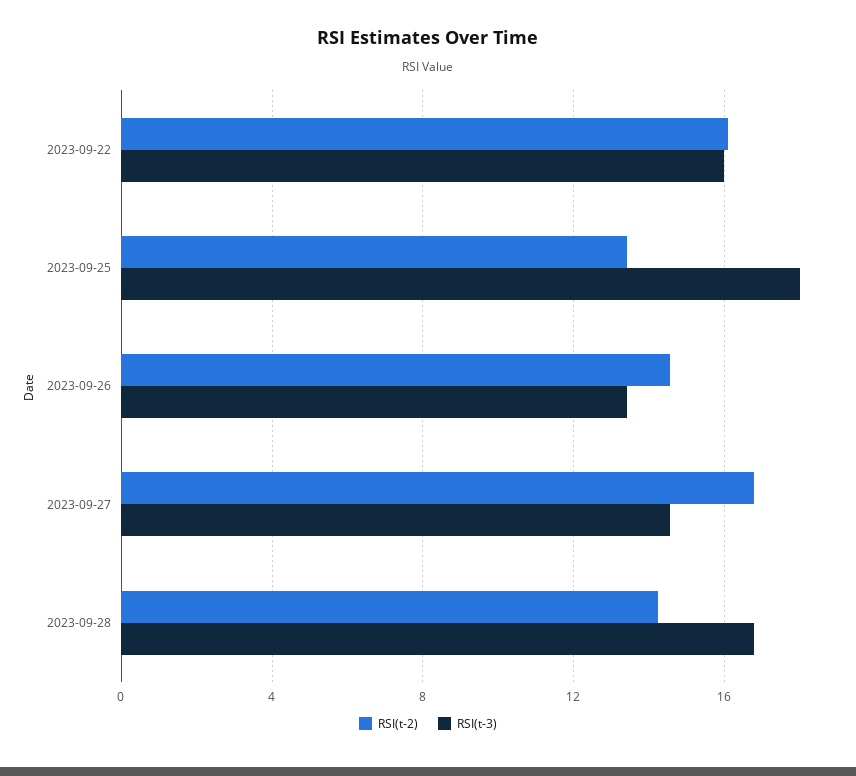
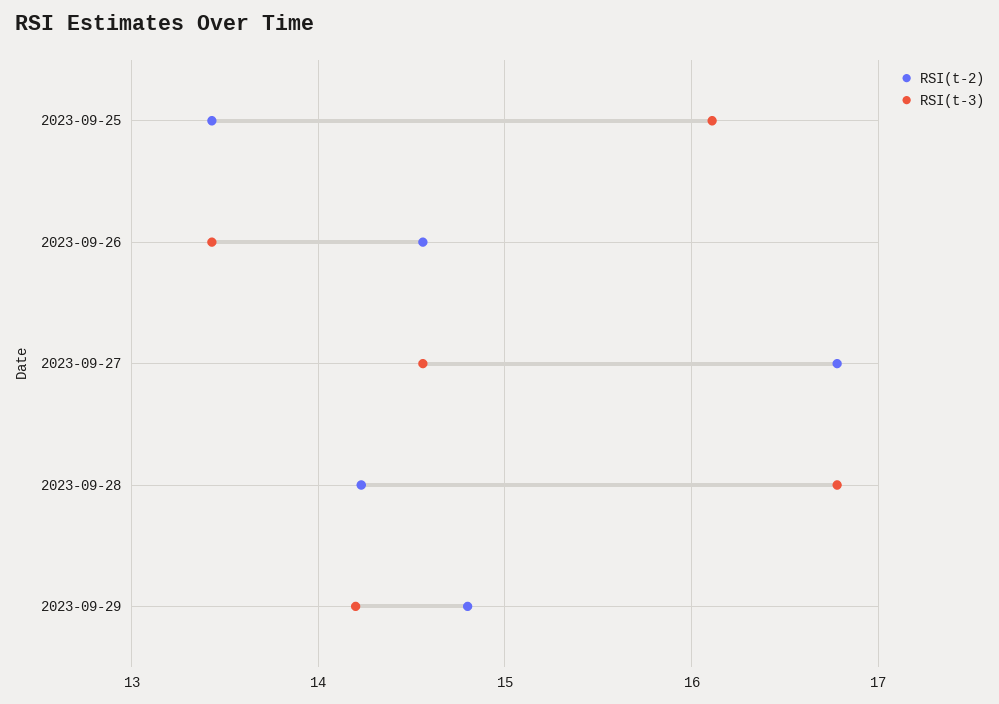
RSI(t-2), 2023-09-22: 16 -> none
RSI(t-3), 2023-09-22: 16 -> none
RSI(t-3), 2023-09-25: 18 -> 16.1
RSI(t-2), 2023-09-29: none -> 14.8
RSI(t-3), 2023-09-29: none -> 14.2

